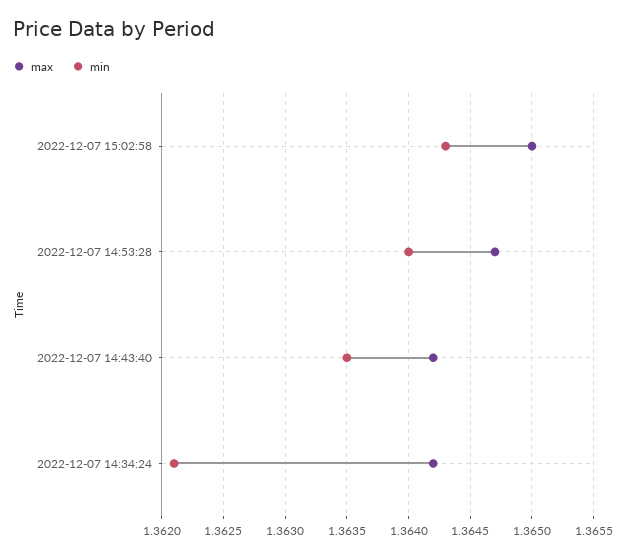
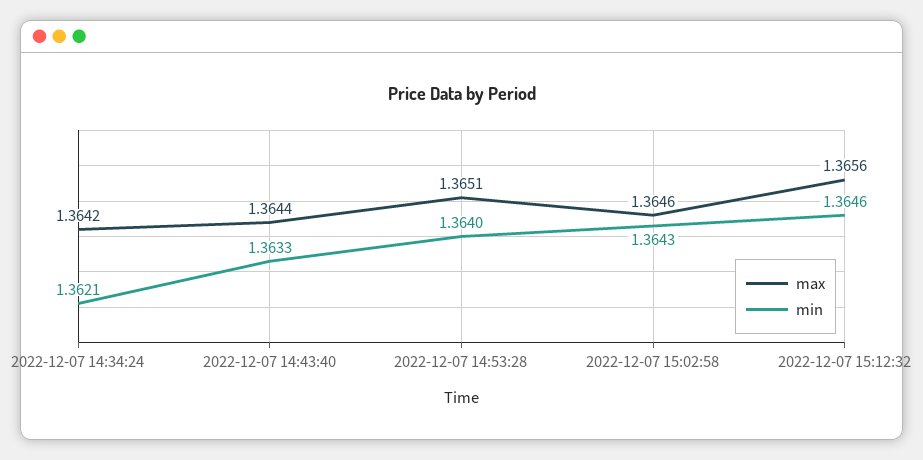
max, 2022-12-07 15:02:58: 1.365 -> 1.3646
max, 2022-12-07 14:53:28: 1.3647 -> 1.3651
max, 2022-12-07 14:43:40: 1.3642 -> 1.3644
min, 2022-12-07 14:43:40: 1.3635 -> 1.3633
max, 2022-12-07 15:12:32: none -> 1.3656
min, 2022-12-07 15:12:32: none -> 1.3646

